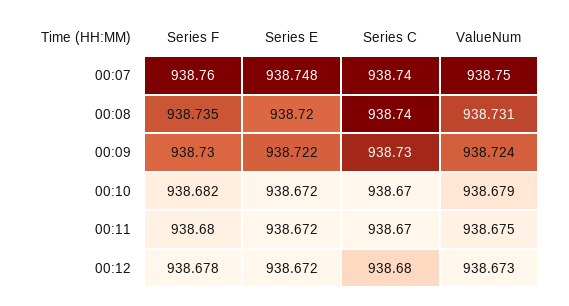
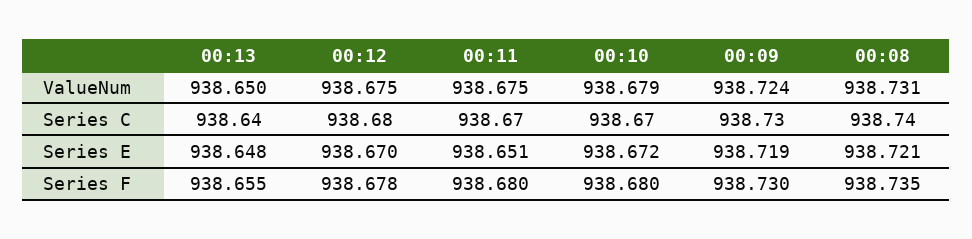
Series F, 00:07: 938.76 -> none
Series E, 00:07: 938.748 -> none
Series C, 00:07: 938.74 -> none
ValueNum, 00:07: 938.75 -> none
Series E, 00:08: 938.72 -> 938.721
Series E, 00:09: 938.722 -> 938.719
Series F, 00:10: 938.682 -> 938.68
Series E, 00:11: 938.672 -> 938.651
Series E, 00:12: 938.672 -> 938.67
ValueNum, 00:12: 938.673 -> 938.675
ValueNum, 00:13: none -> 938.65
Series C, 00:13: none -> 938.64
Series E, 00:13: none -> 938.648
Series F, 00:13: none -> 938.655

